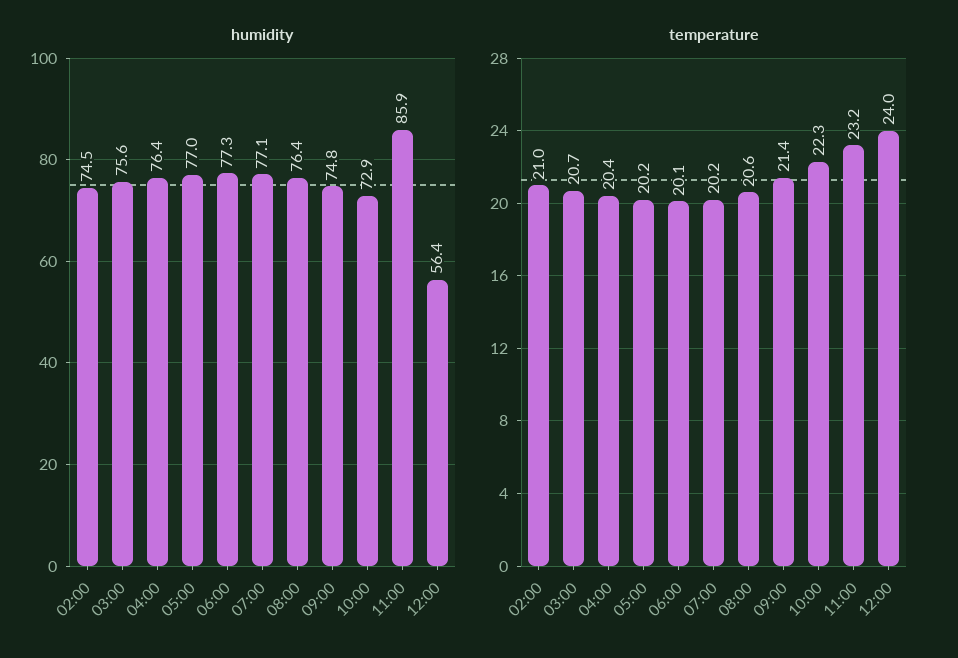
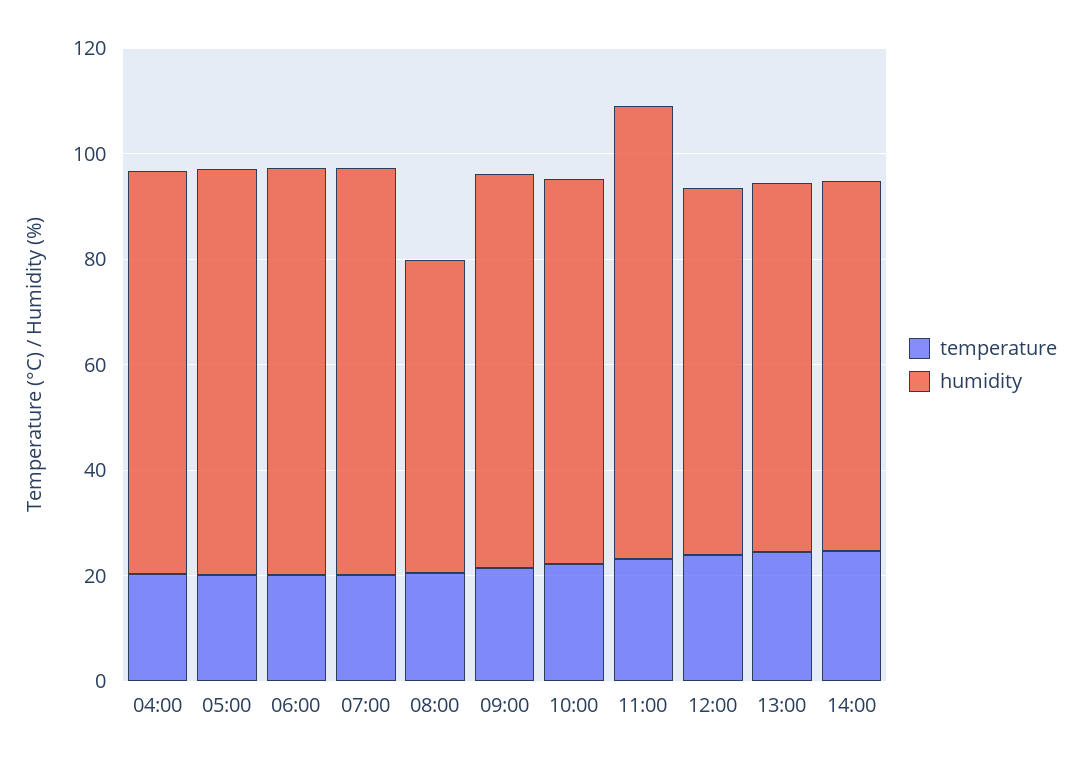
humidity, 02:00: 74.5 -> none
humidity, 03:00: 75.6 -> none
humidity, 08:00: 76.4 -> 60
humidity, 12:00: 56.4 -> 70
temperature, 02:00: 21 -> none
temperature, 03:00: 20.7 -> none
temperature, 13:00: none -> 25
humidity, 13:00: none -> 70
temperature, 14:00: none -> 25
humidity, 14:00: none -> 70

